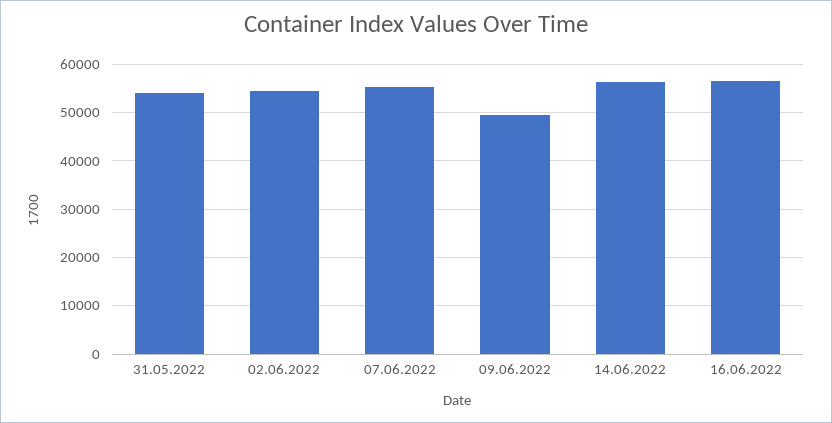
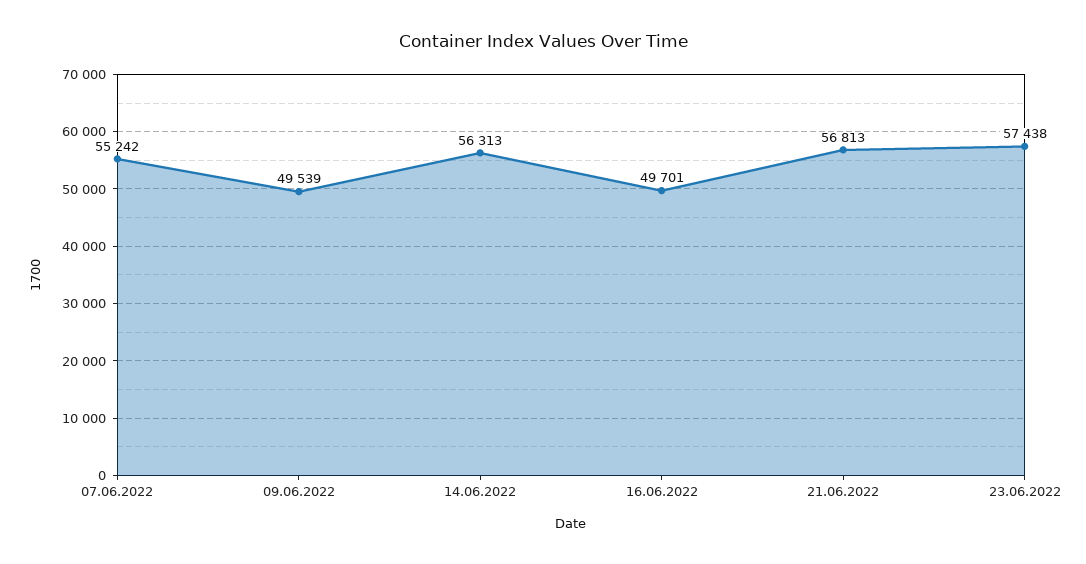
31.05.2022: 54000 -> none
02.06.2022: 54000 -> none
16.06.2022: 56000 -> 49701
21.06.2022: none -> 56813
23.06.2022: none -> 57438

